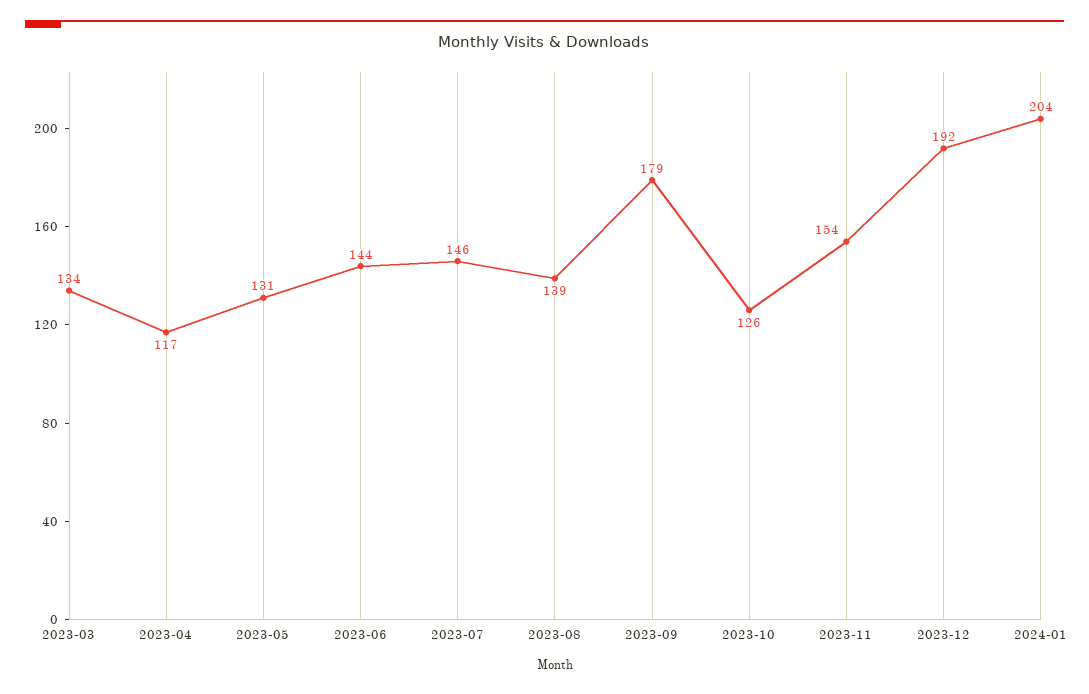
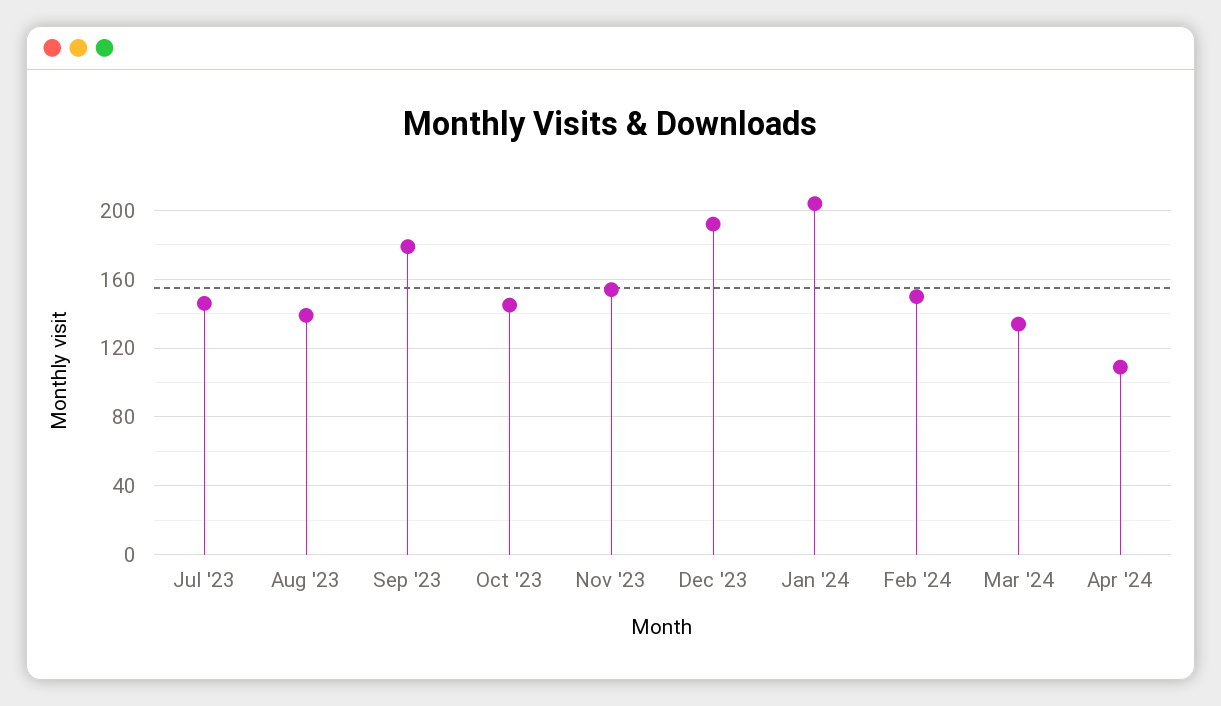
2023-03: 134 -> none
2023-04: 117 -> none
2023-05: 131 -> none
2023-06: 144 -> none
2023-10: 126 -> 145
Feb '24: none -> 150
Mar '24: none -> 135
Apr '24: none -> 110

